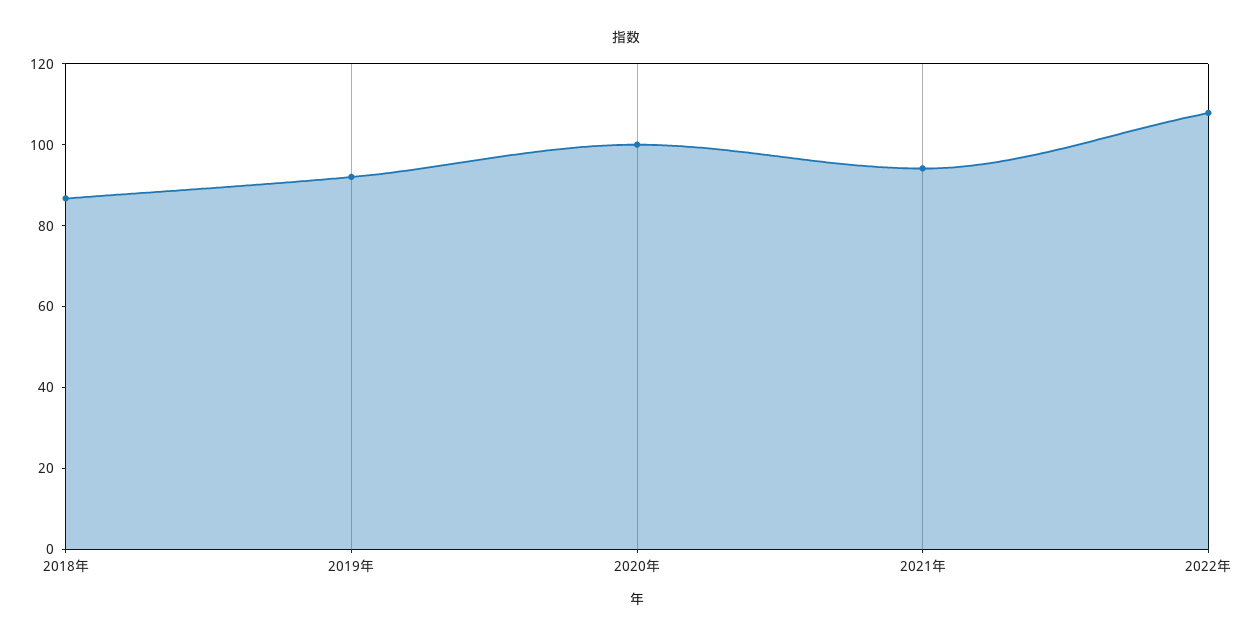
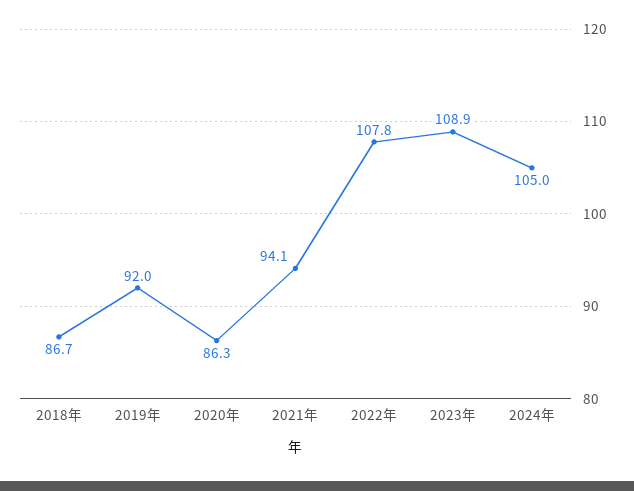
2020年: 100 -> 86.3
2023年: none -> 108.9
2024年: none -> 105

